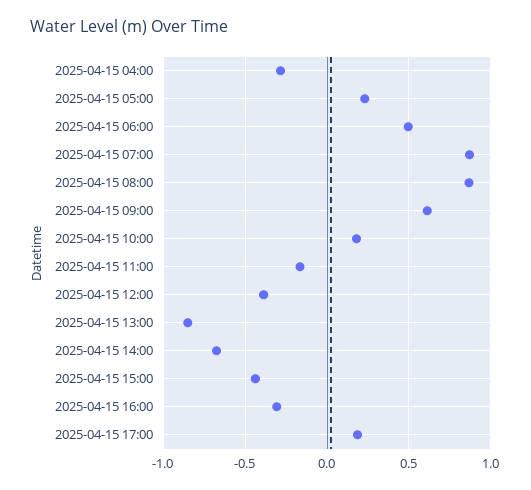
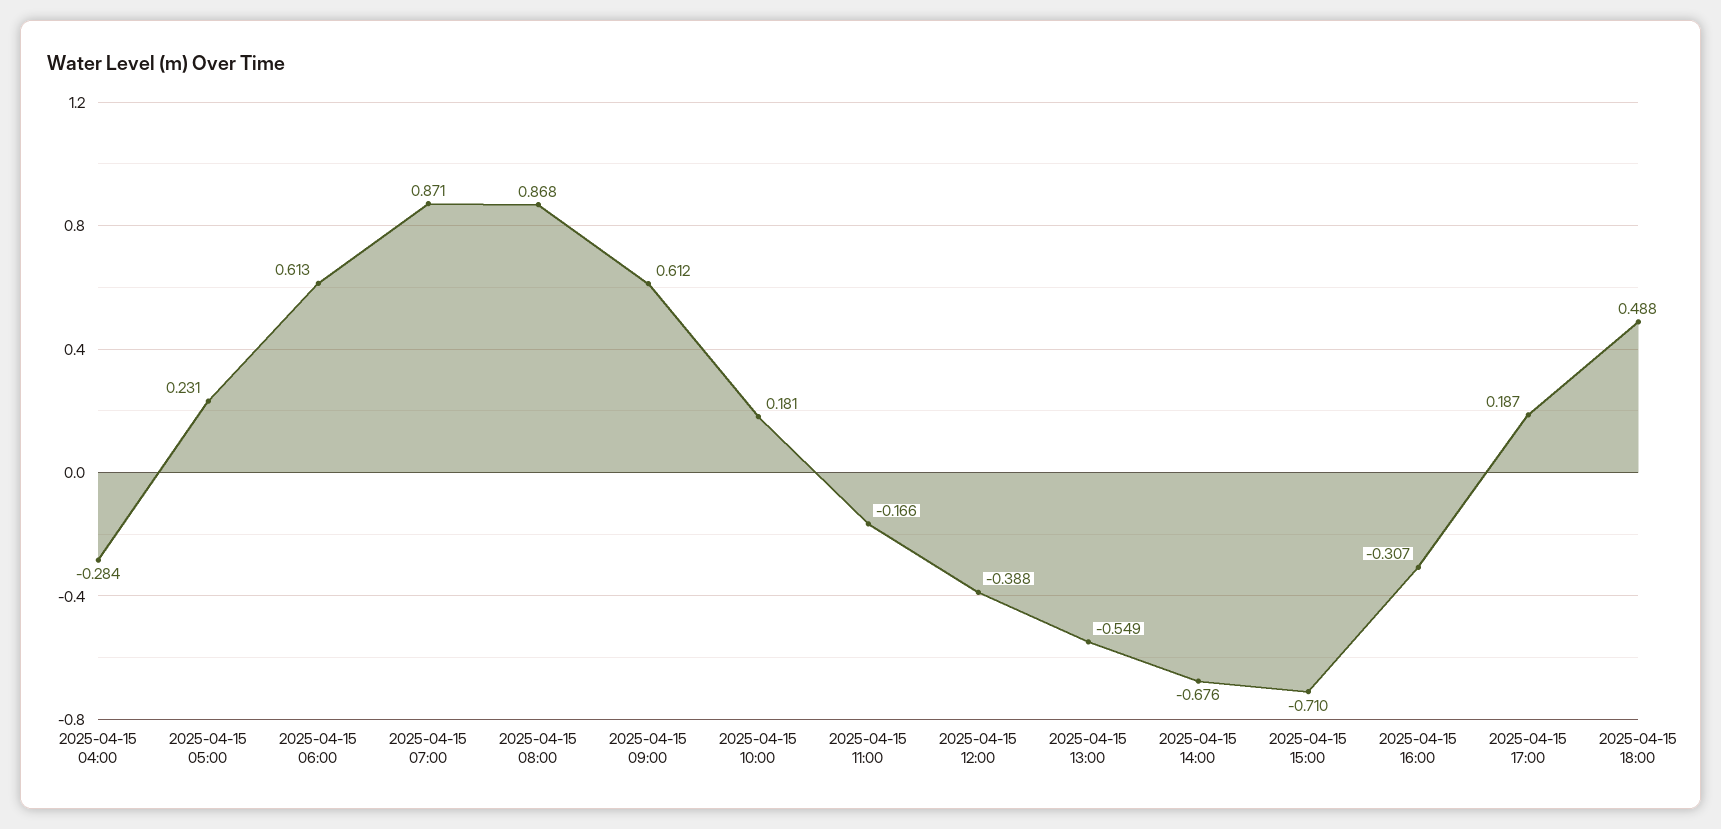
2025-04-15 06:00: 0.5 -> 0.613
2025-04-15 13:00: -0.85 -> -0.549
2025-04-15 15:00: -0.45 -> -0.71
2025-04-15 18:00: none -> 0.488

